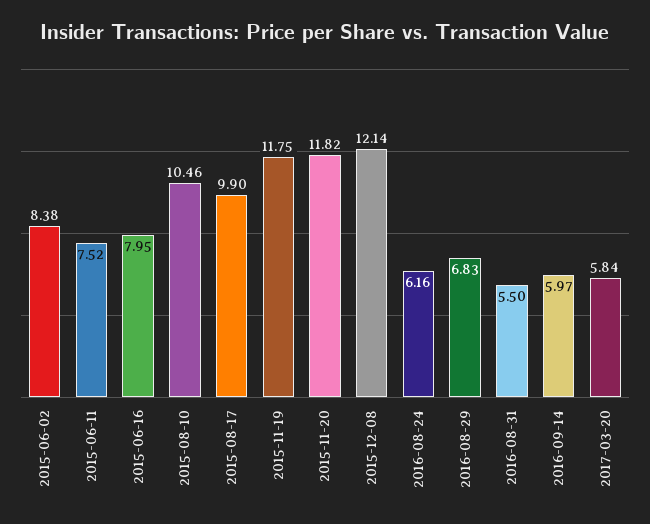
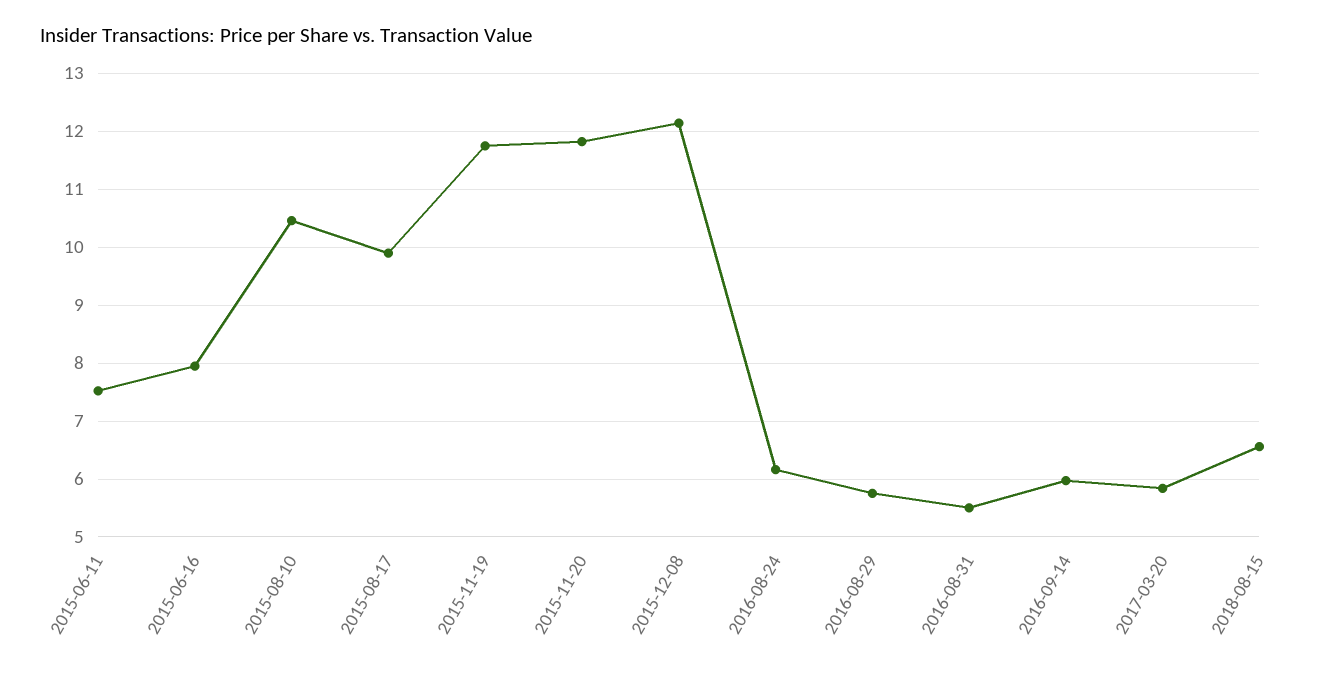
2015-06-02: 8.38 -> none
2016-08-29: 6.83 -> 5.8
2018-08-15: none -> 6.6

